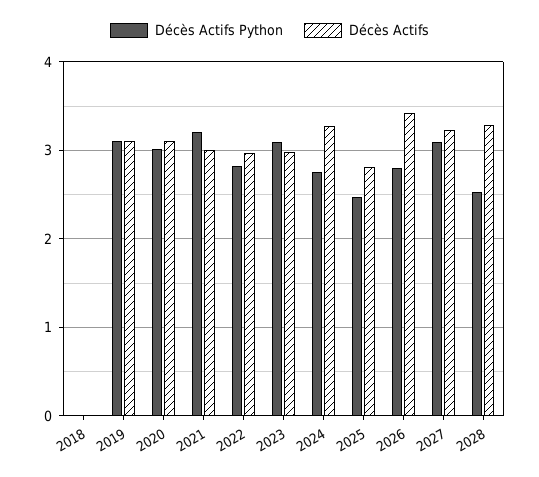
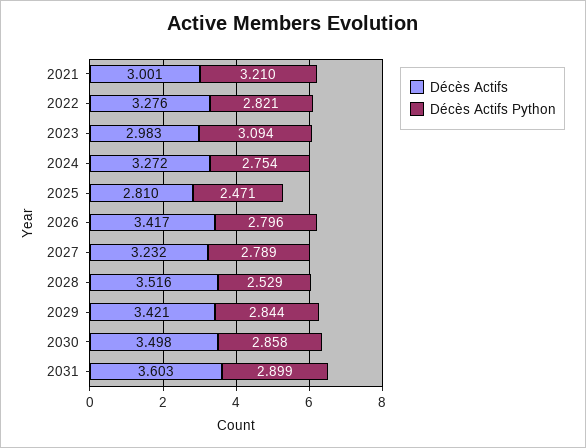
Décès Actifs Python, 2018: 0 -> none
Décès Actifs, 2018: 0 -> none
Décès Actifs Python, 2019: 3.1 -> none
Décès Actifs, 2019: 3.1 -> none
Décès Actifs Python, 2020: 3 -> none
Décès Actifs, 2020: 3.1 -> none
Décès Actifs, 2022: 3 -> 3.276
Décès Actifs Python, 2027: 3.1 -> 2.789
Décès Actifs, 2028: 3.3 -> 3.516
Décès Actifs, 2029: none -> 3.421
Décès Actifs Python, 2029: none -> 2.844
Décès Actifs, 2030: none -> 3.498
Décès Actifs Python, 2030: none -> 2.858
Décès Actifs, 2031: none -> 3.603
Décès Actifs Python, 2031: none -> 2.899

